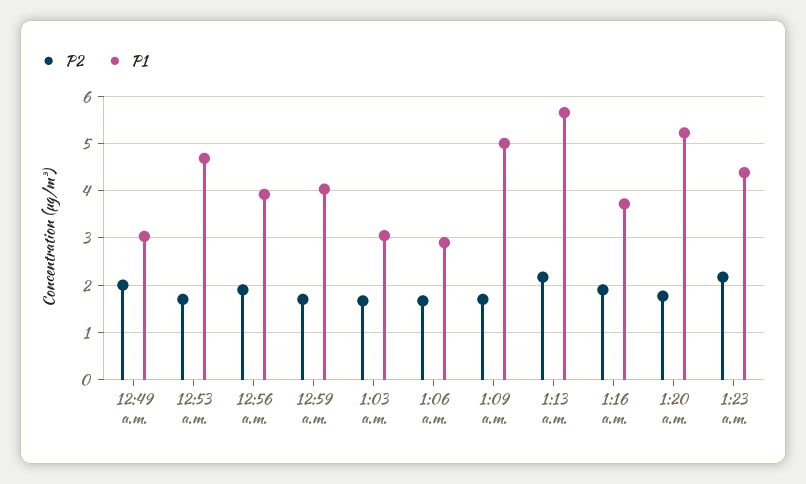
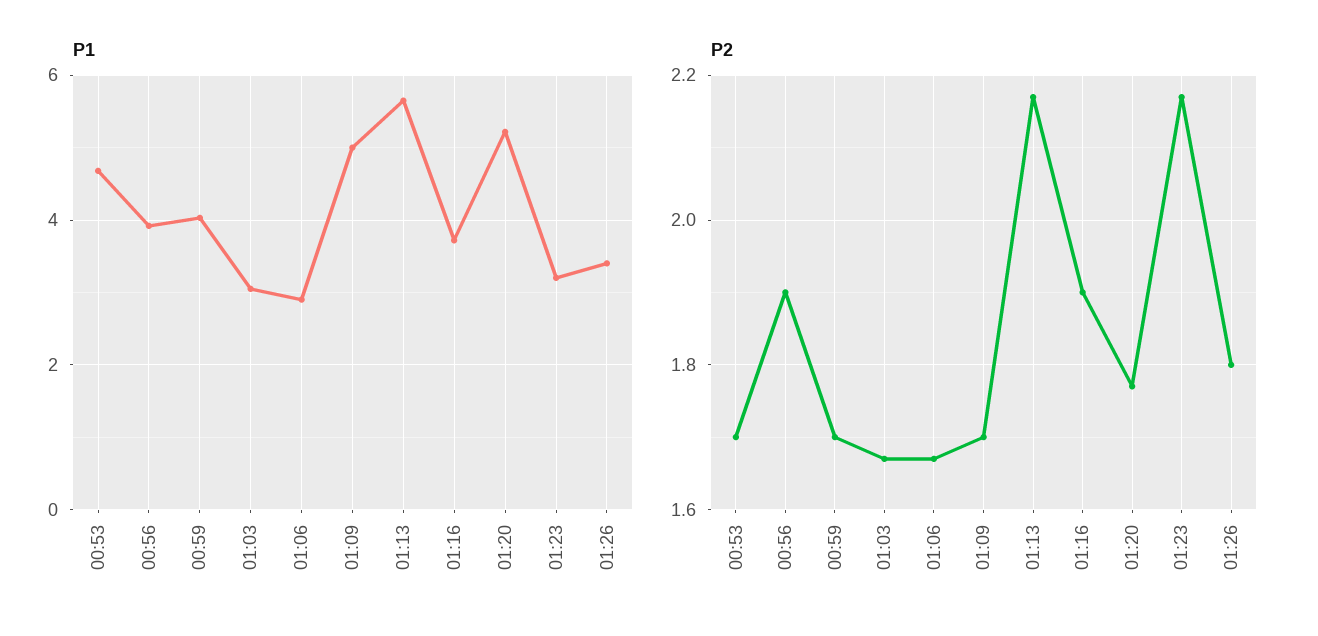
P2, 12:49 a.m.: 2 -> none
P1, 12:49 a.m.: 3 -> none
P1, 1:23 a.m.: 4.4 -> 3.2
P1, 01:26: none -> 3.4
P2, 01:26: none -> 1.8

